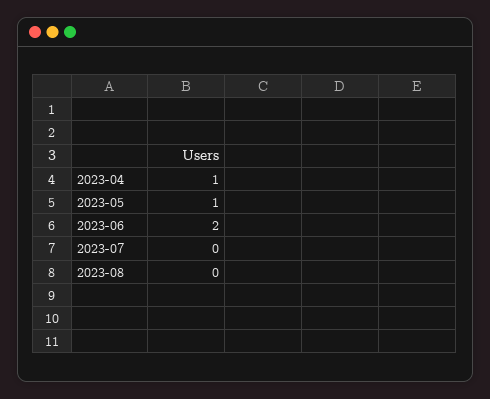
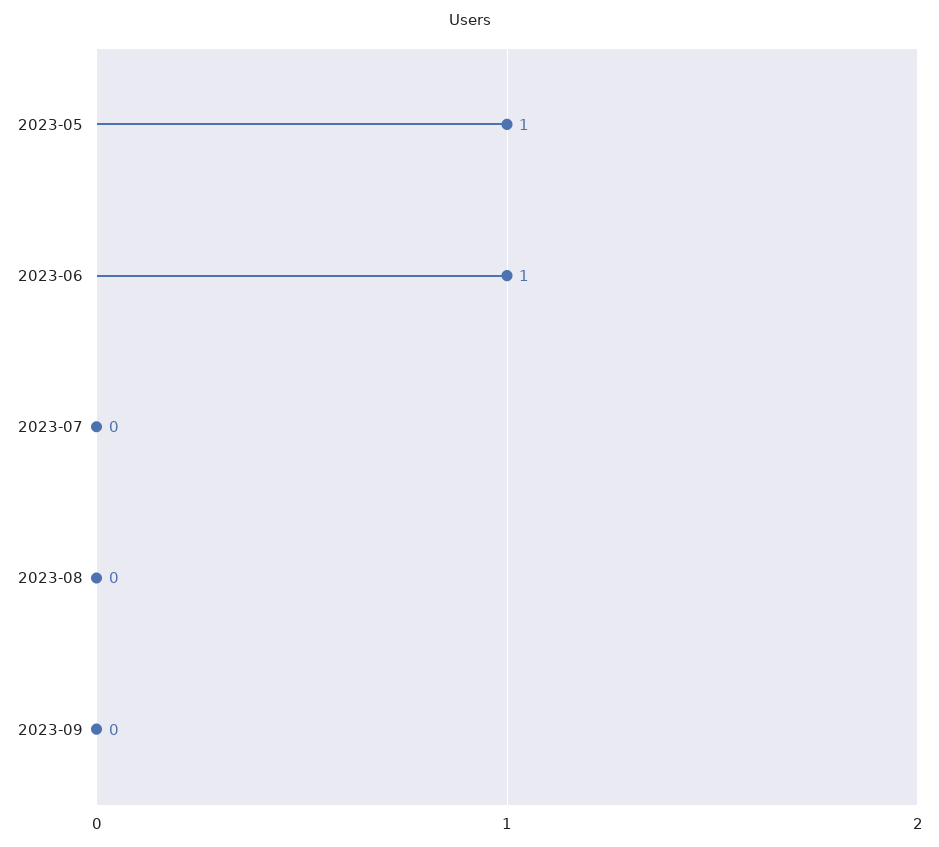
2023-04: 1 -> none
2023-06: 2 -> 1
2023-09: none -> 0

